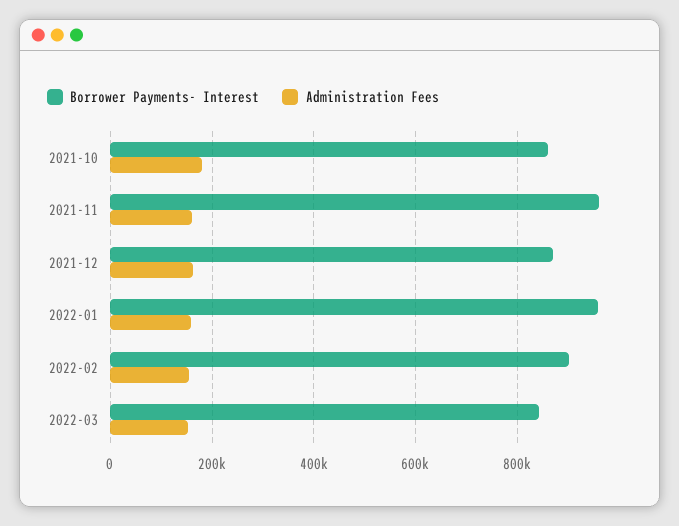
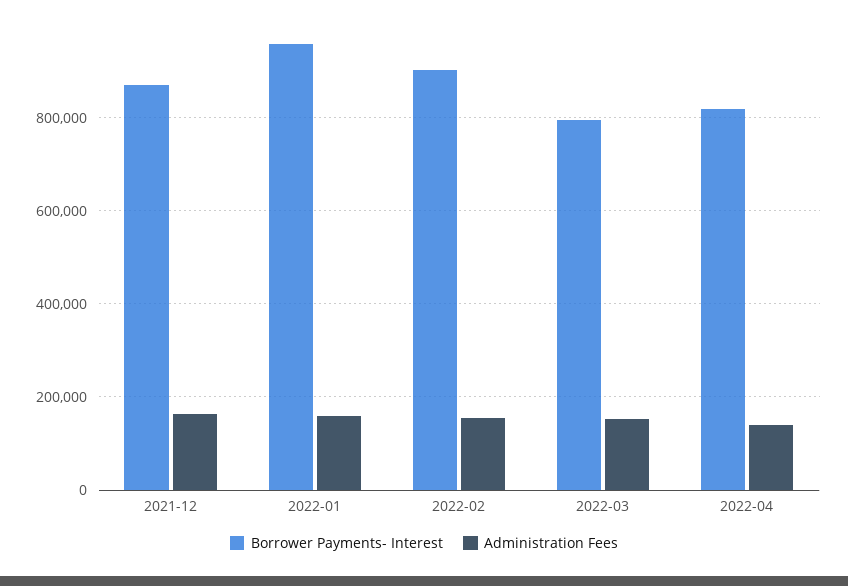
Borrower Payments- Interest, 2021-10: 860000 -> none
Administration Fees, 2021-10: 180000 -> none
Borrower Payments- Interest, 2021-11: 960000 -> none
Administration Fees, 2021-11: 160000 -> none
Borrower Payments- Interest, 2022-03: 840000 -> 800000
Borrower Payments- Interest, 2022-04: none -> 820000
Administration Fees, 2022-04: none -> 140000

